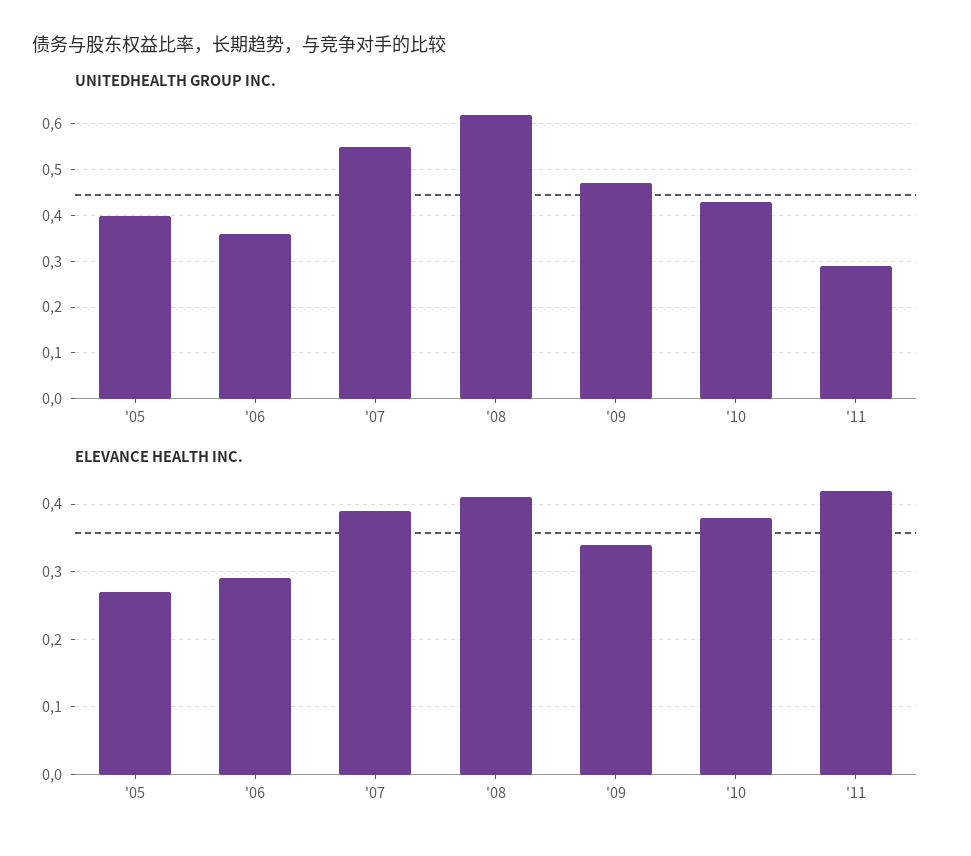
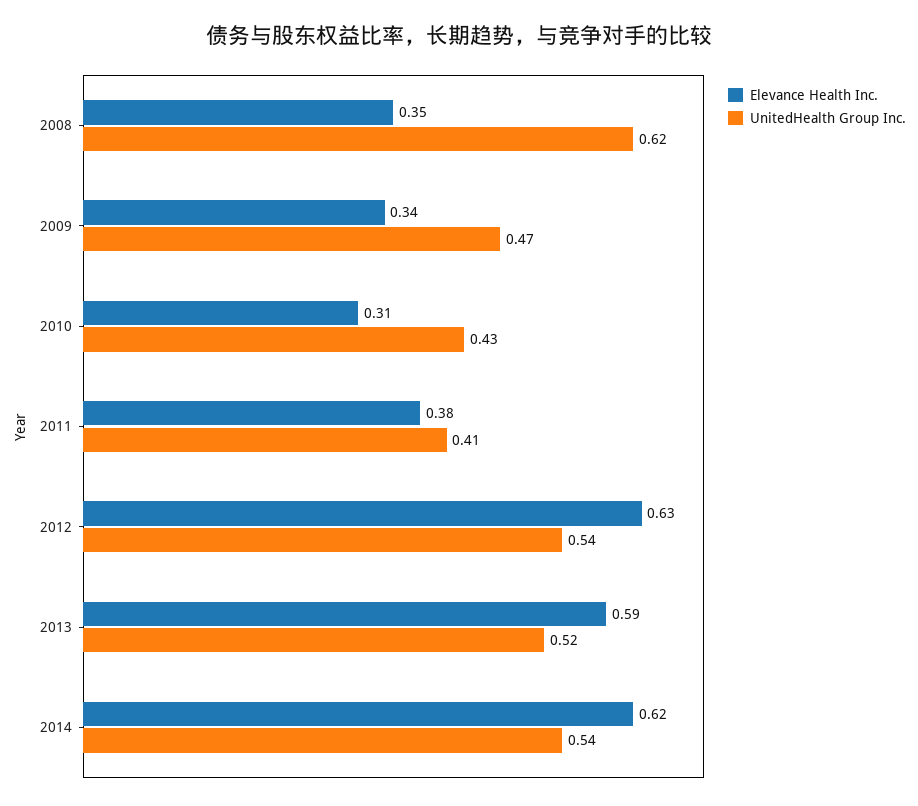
UNITEDHEALTH GROUP INC., '05: 0.4 -> none
UNITEDHEALTH GROUP INC., '06: 0.35 -> none
UNITEDHEALTH GROUP INC., '07: 0.55 -> none
UNITEDHEALTH GROUP INC., '11: 0.3 -> 0.41
ELEVANCE HEALTH INC., '05: 0.27 -> none
ELEVANCE HEALTH INC., '06: 0.29 -> none
ELEVANCE HEALTH INC., '07: 0.39 -> none
ELEVANCE HEALTH INC., '08: 0.41 -> 0.35
ELEVANCE HEALTH INC., '10: 0.38 -> 0.31
ELEVANCE HEALTH INC., '11: 0.42 -> 0.38
ELEVANCE HEALTH INC., 2012: none -> 0.63
UNITEDHEALTH GROUP INC., 2012: none -> 0.54
ELEVANCE HEALTH INC., 2013: none -> 0.59
UNITEDHEALTH GROUP INC., 2013: none -> 0.52
ELEVANCE HEALTH INC., 2014: none -> 0.62
UNITEDHEALTH GROUP INC., 2014: none -> 0.54

